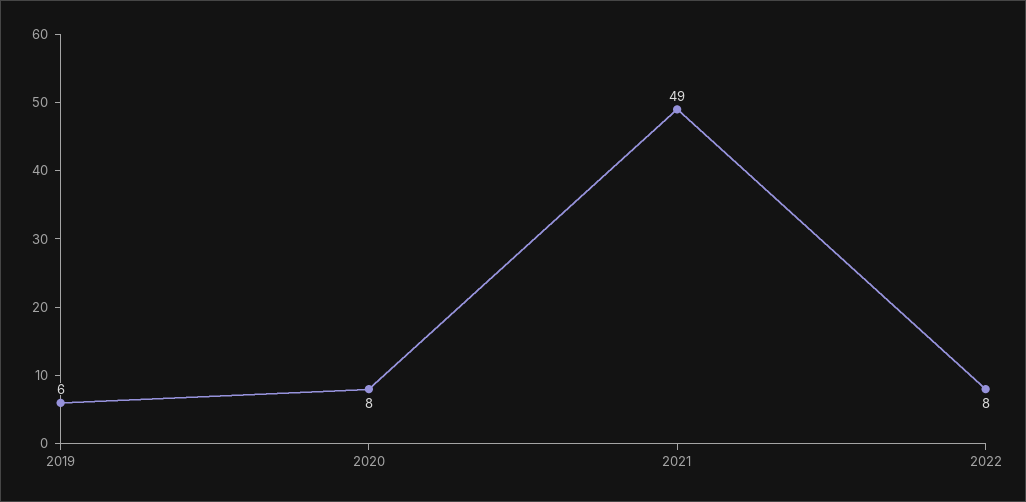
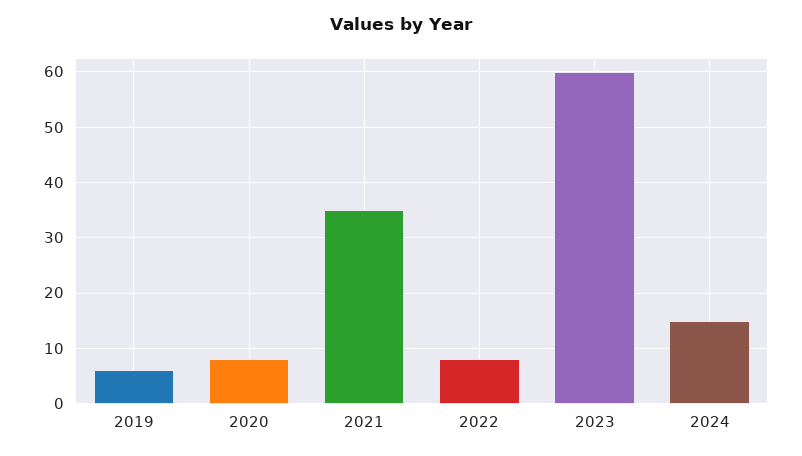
2021: 49 -> 35
2023: none -> 60
2024: none -> 15

